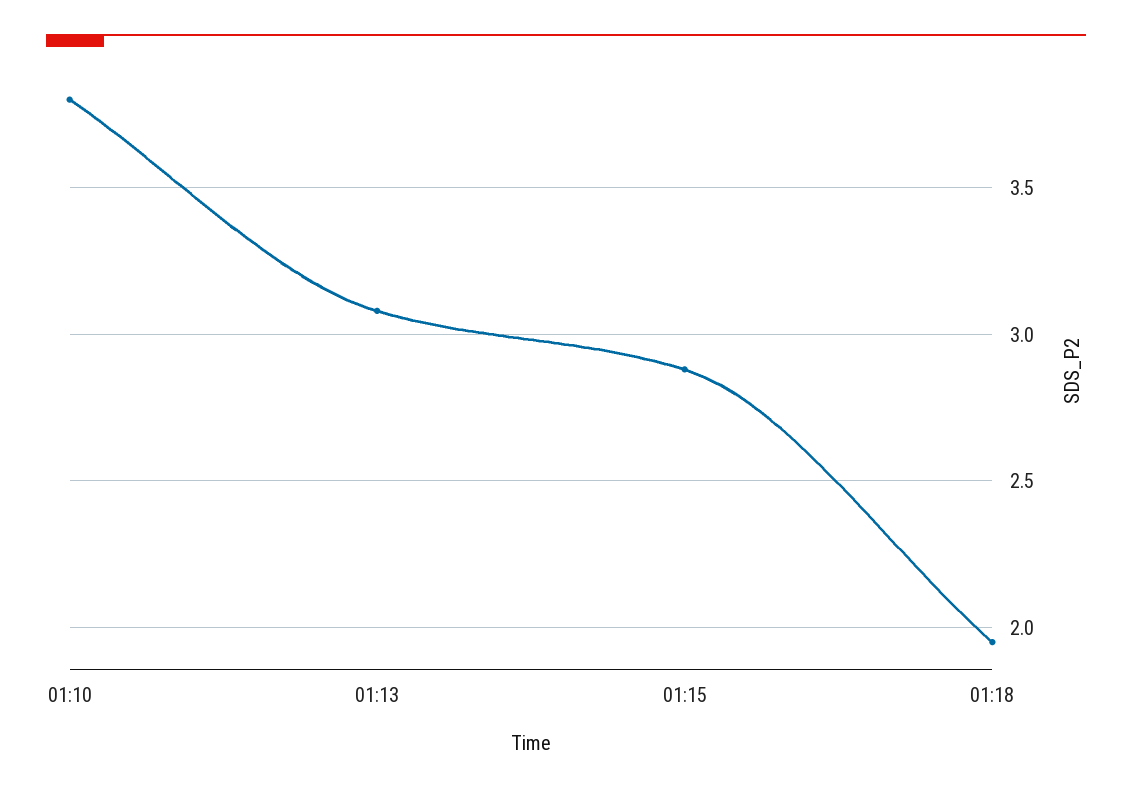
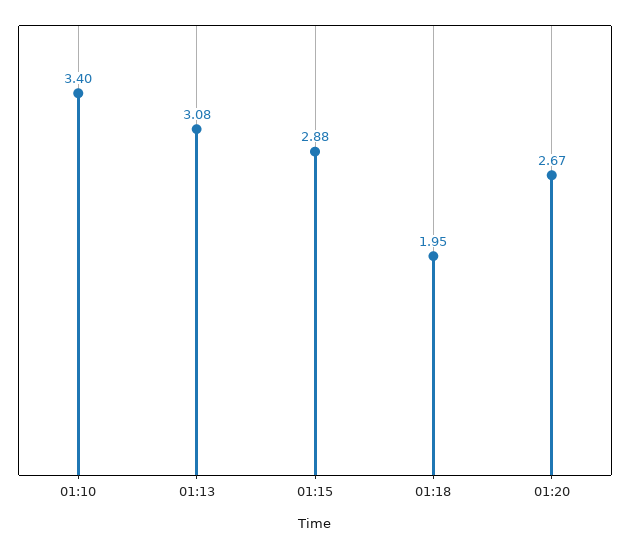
01:10: 3.8 -> 3.4
01:20: none -> 2.67

